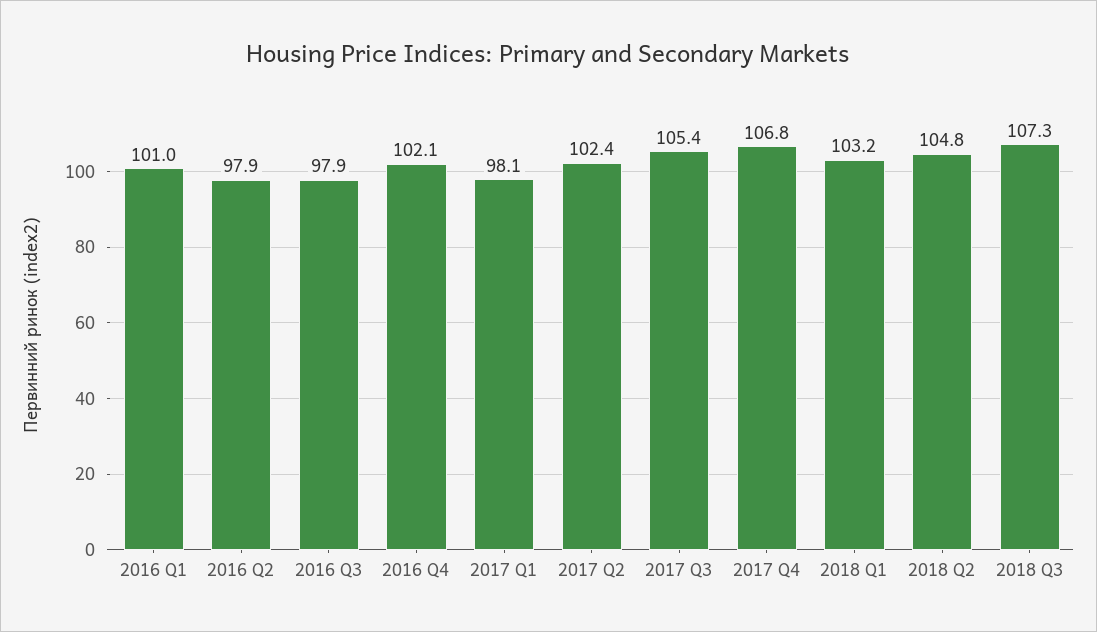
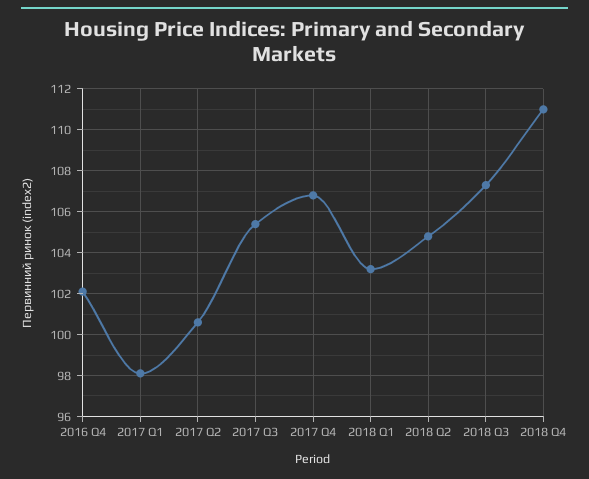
2016 Q1: 101 -> none
2016 Q2: 97.9 -> none
2016 Q3: 97.9 -> none
2017 Q2: 102.4 -> 100.5
2018 Q4: none -> 111

